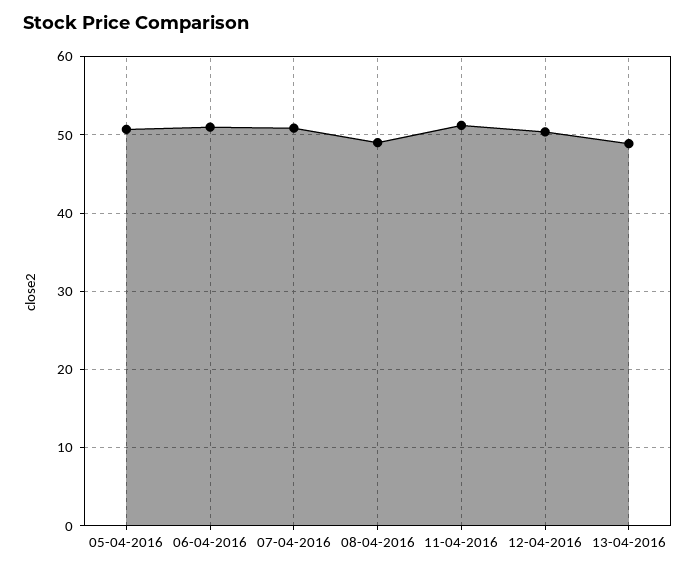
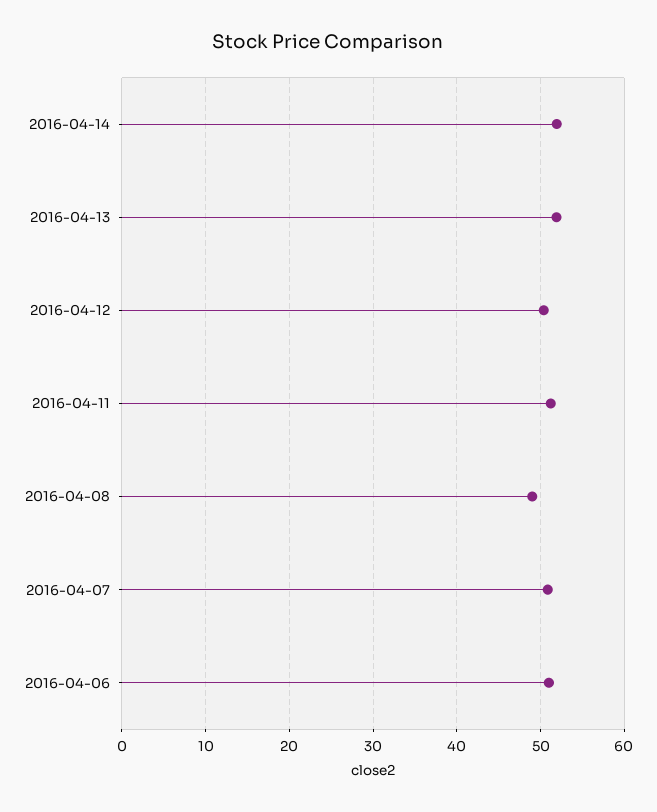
05-04-2016: 51 -> none
13-04-2016: 49 -> 52
2016-04-14: none -> 52

